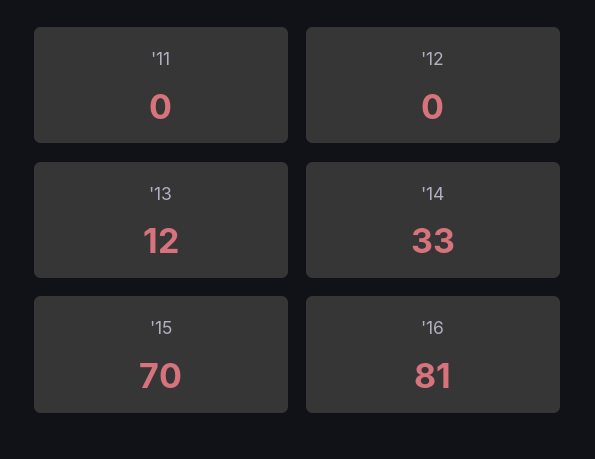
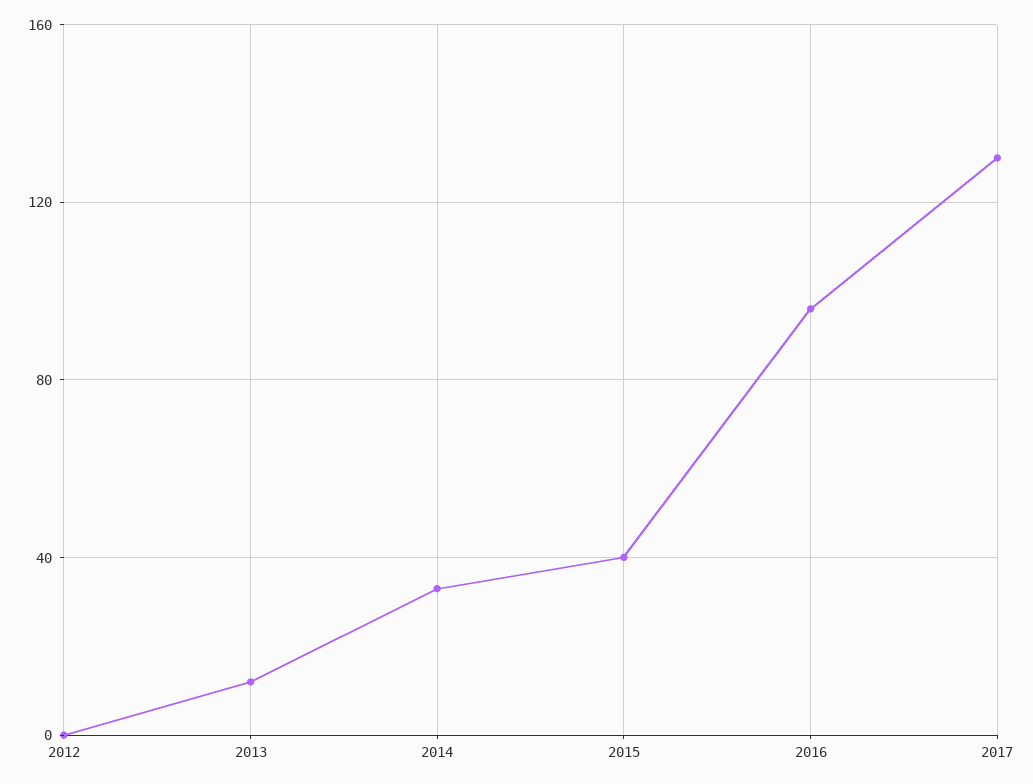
'11: 0 -> none
'15: 70 -> 40
'16: 81 -> 95
2017: none -> 130

